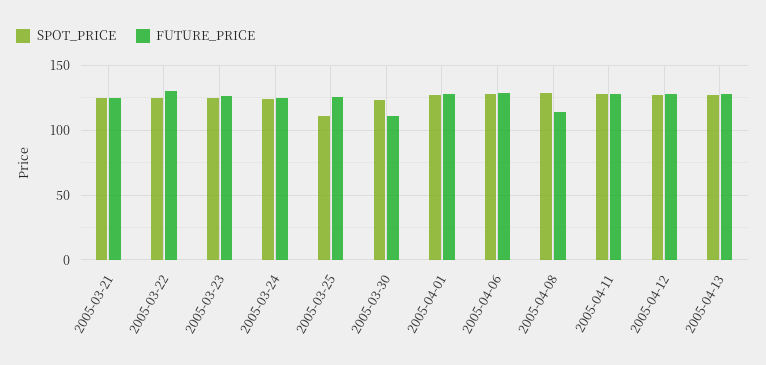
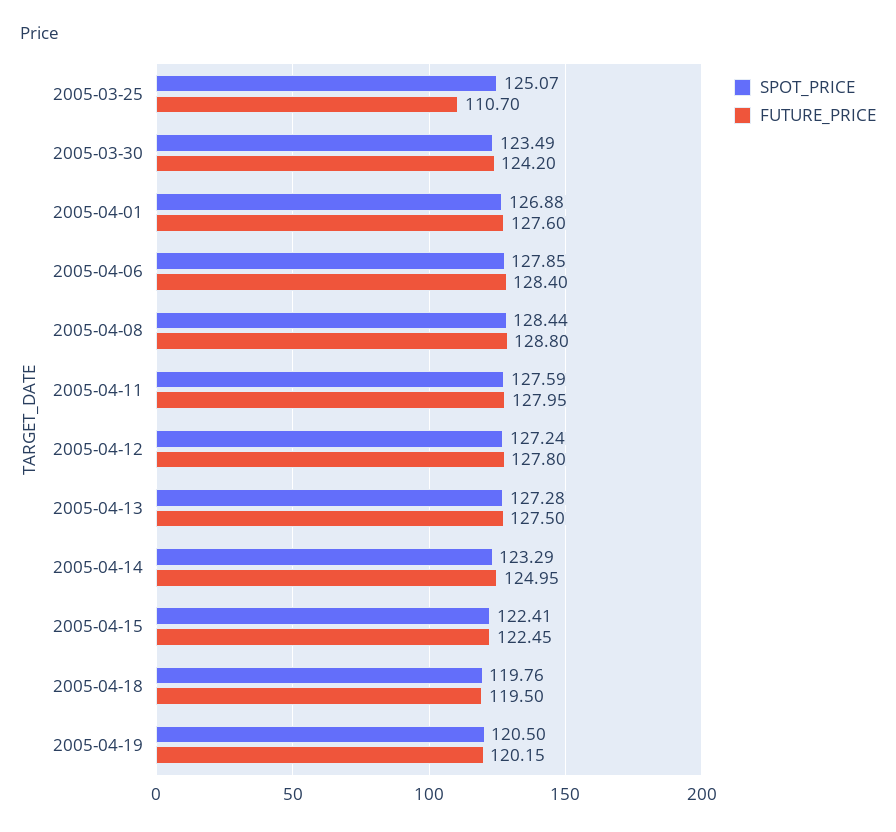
SPOT_PRICE, 2005-03-21: 125 -> none
FUTURE_PRICE, 2005-03-21: 125 -> none
SPOT_PRICE, 2005-03-22: 125 -> none
FUTURE_PRICE, 2005-03-22: 130 -> none
SPOT_PRICE, 2005-03-23: 125 -> none
FUTURE_PRICE, 2005-03-23: 125 -> none
SPOT_PRICE, 2005-03-24: 125 -> none
FUTURE_PRICE, 2005-03-24: 125 -> none
SPOT_PRICE, 2005-03-25: 110 -> 125.07
FUTURE_PRICE, 2005-03-25: 125 -> 110.7
FUTURE_PRICE, 2005-03-30: 110 -> 124.2
FUTURE_PRICE, 2005-04-08: 115 -> 128.8
SPOT_PRICE, 2005-04-14: none -> 123.29
FUTURE_PRICE, 2005-04-14: none -> 124.95
SPOT_PRICE, 2005-04-15: none -> 122.41
FUTURE_PRICE, 2005-04-15: none -> 122.45
SPOT_PRICE, 2005-04-18: none -> 119.76
FUTURE_PRICE, 2005-04-18: none -> 119.5
SPOT_PRICE, 2005-04-19: none -> 120.5
FUTURE_PRICE, 2005-04-19: none -> 120.15

